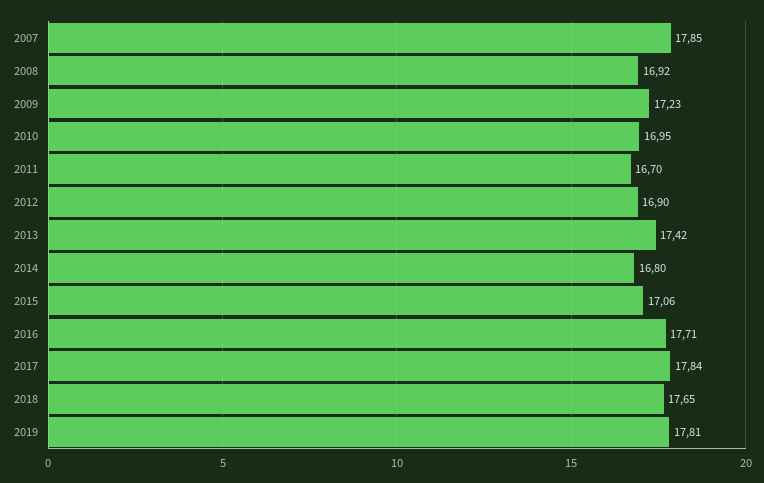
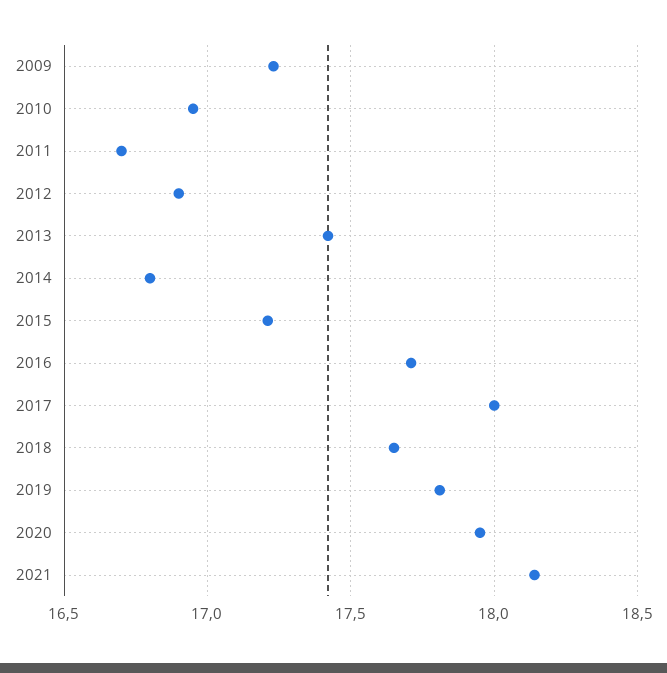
2007: 17.85 -> none
2008: 16.92 -> none
2015: 17.06 -> 17.2
2017: 17.84 -> 18
2020: none -> 17.95
2021: none -> 18.15

